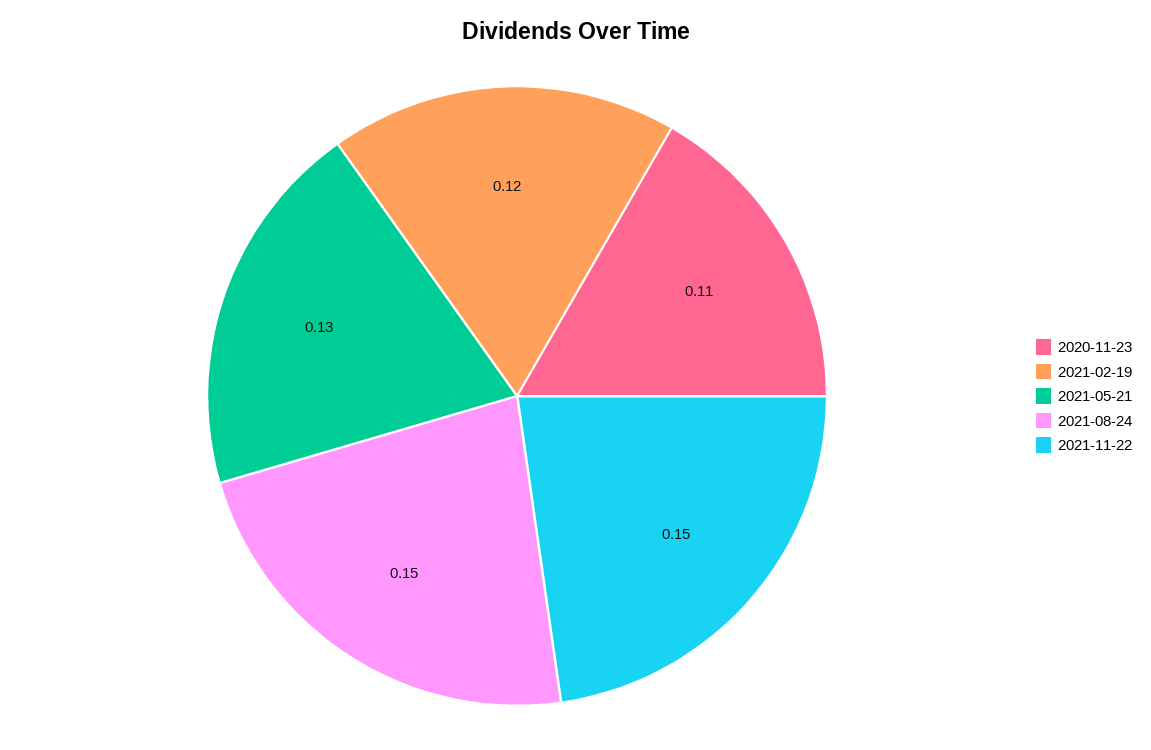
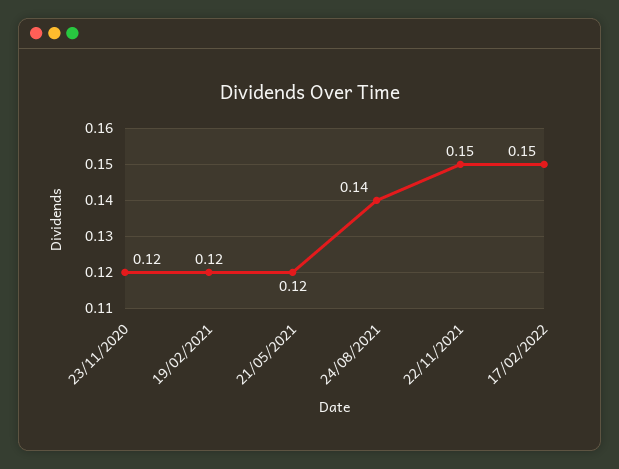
2020-11-23: 0.11 -> 0.12
2021-05-21: 0.13 -> 0.12
2021-08-24: 0.15 -> 0.14
17/02/2022: none -> 0.15

